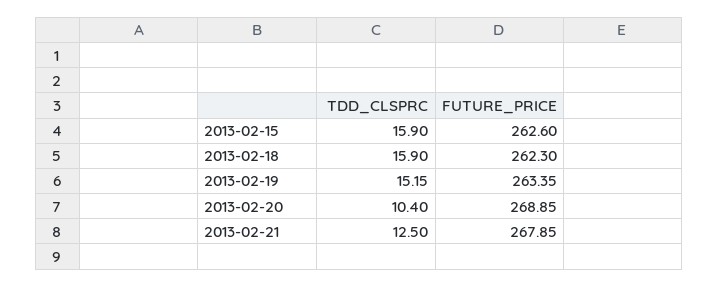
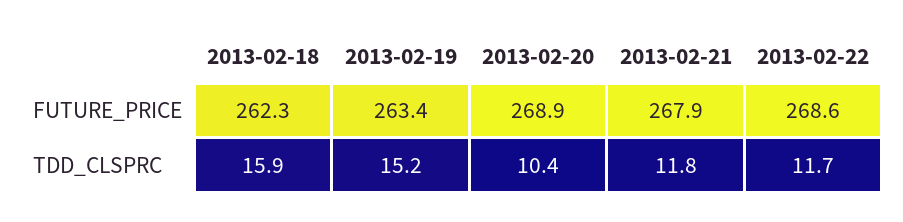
TDD_CLSPRC, 2013-02-15: 15.9 -> none
FUTURE_PRICE, 2013-02-15: 262.6 -> none
TDD_CLSPRC, 2013-02-21: 12.5 -> 11.8
FUTURE_PRICE, 2013-02-22: none -> 268.6
TDD_CLSPRC, 2013-02-22: none -> 11.7

